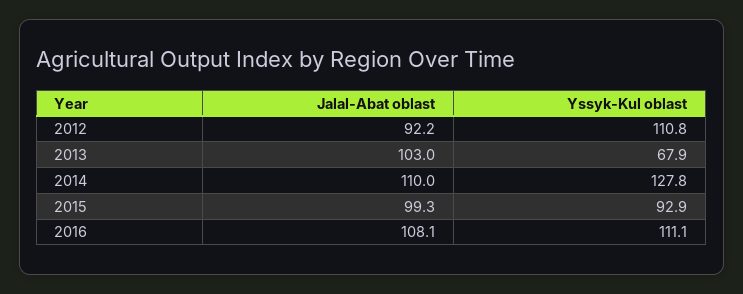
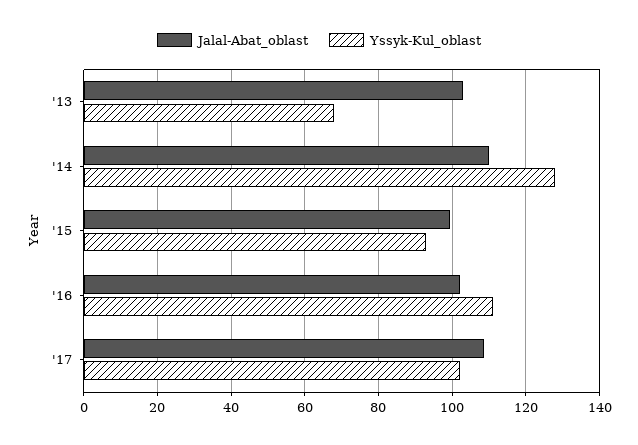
Jalal-Abat oblast, 2012: 92.2 -> none
Yssyk-Kul oblast, 2012: 110.8 -> none
Jalal-Abat oblast, 2016: 108.1 -> 102
Jalal-Abat oblast, '17: none -> 108
Yssyk-Kul oblast, '17: none -> 102

